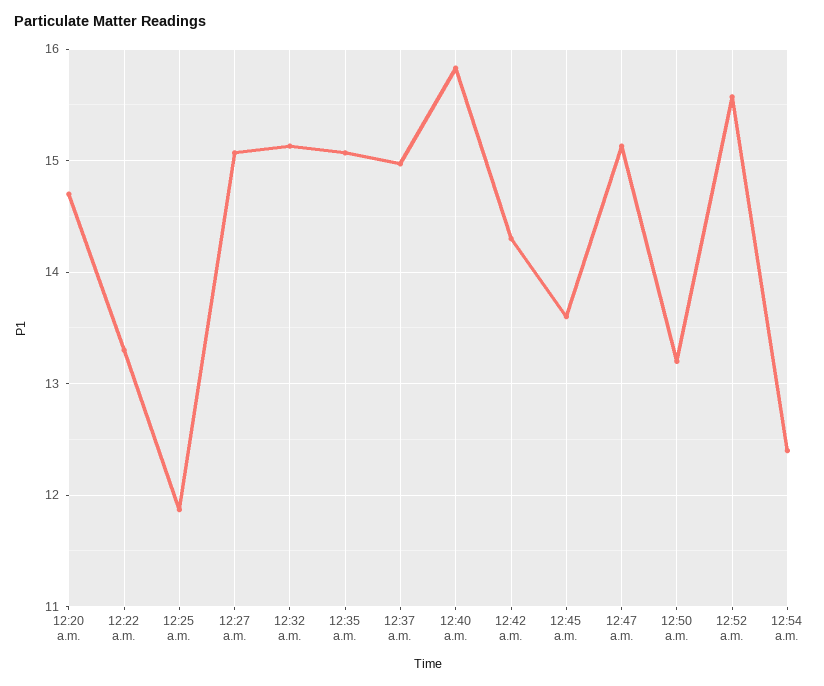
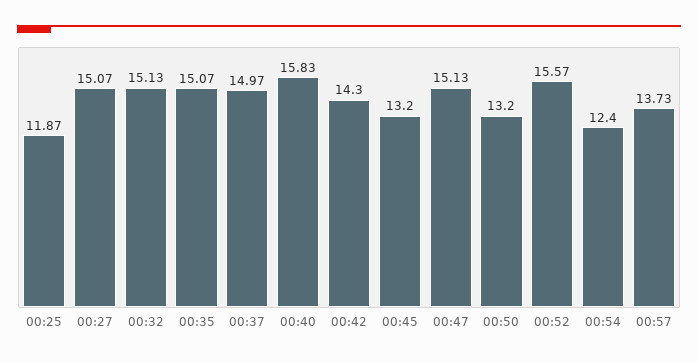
12:20 a.m.: 14.7 -> none
12:22 a.m.: 13.3 -> none
12:45 a.m.: 13.6 -> 13.2
00:57: none -> 13.73

